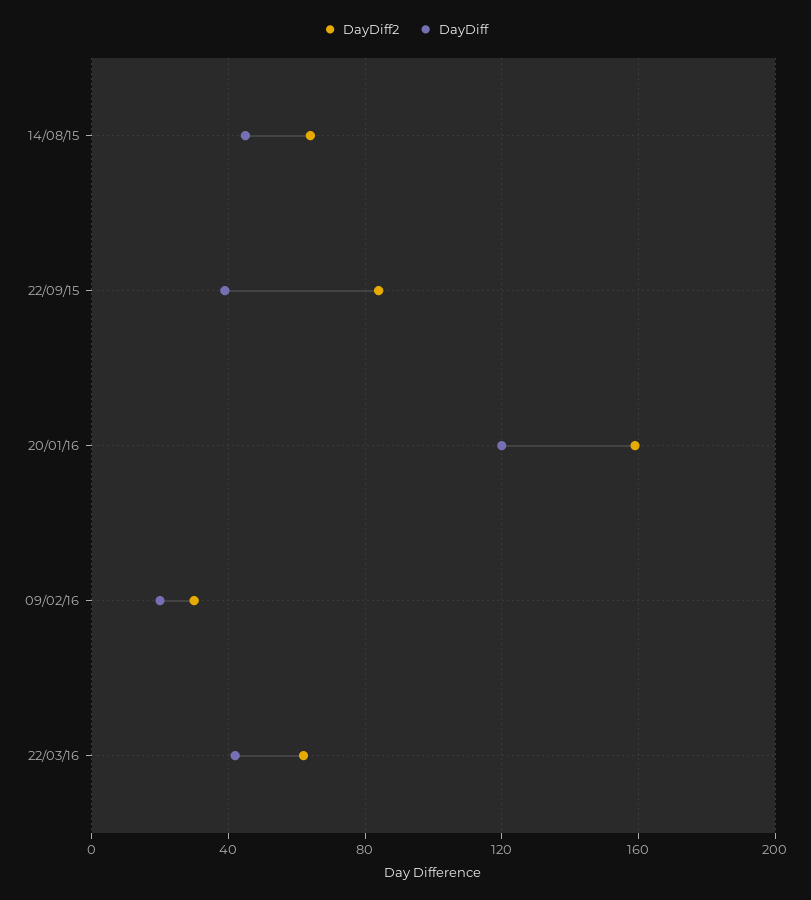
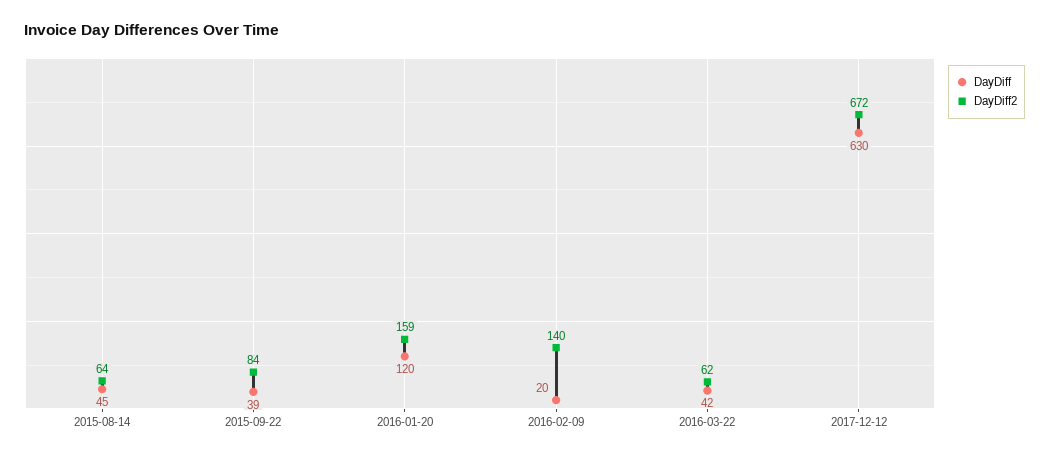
DayDiff2, 09/02/16: 30 -> 140
DayDiff, 2017-12-12: none -> 630
DayDiff2, 2017-12-12: none -> 672

